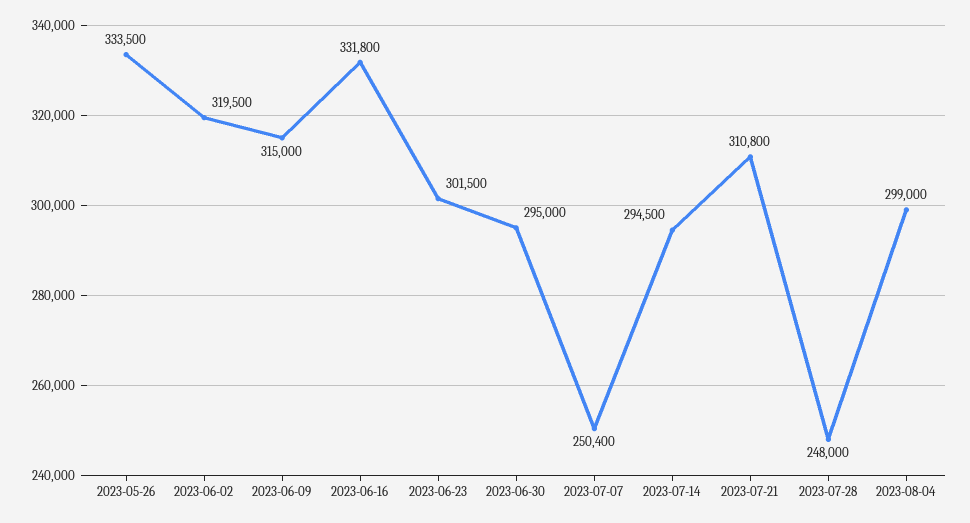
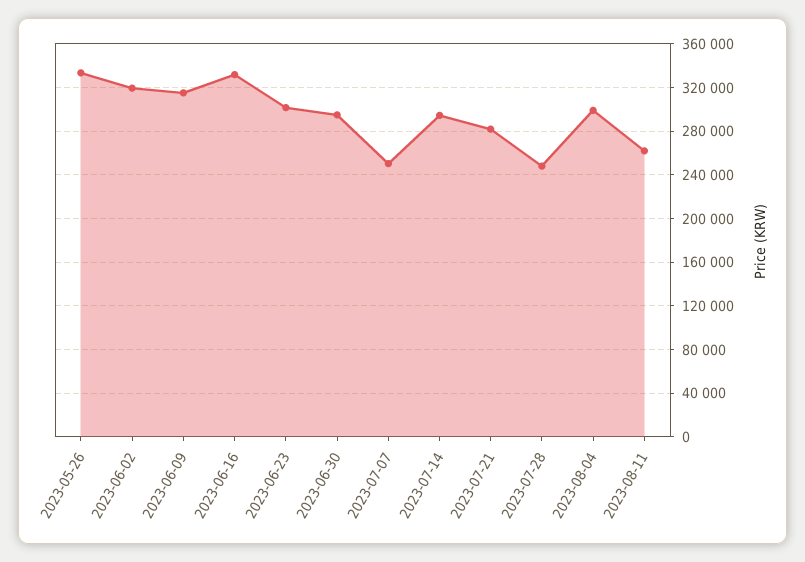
2023-07-21: 310800 -> 280000
2023-08-11: none -> 260000

